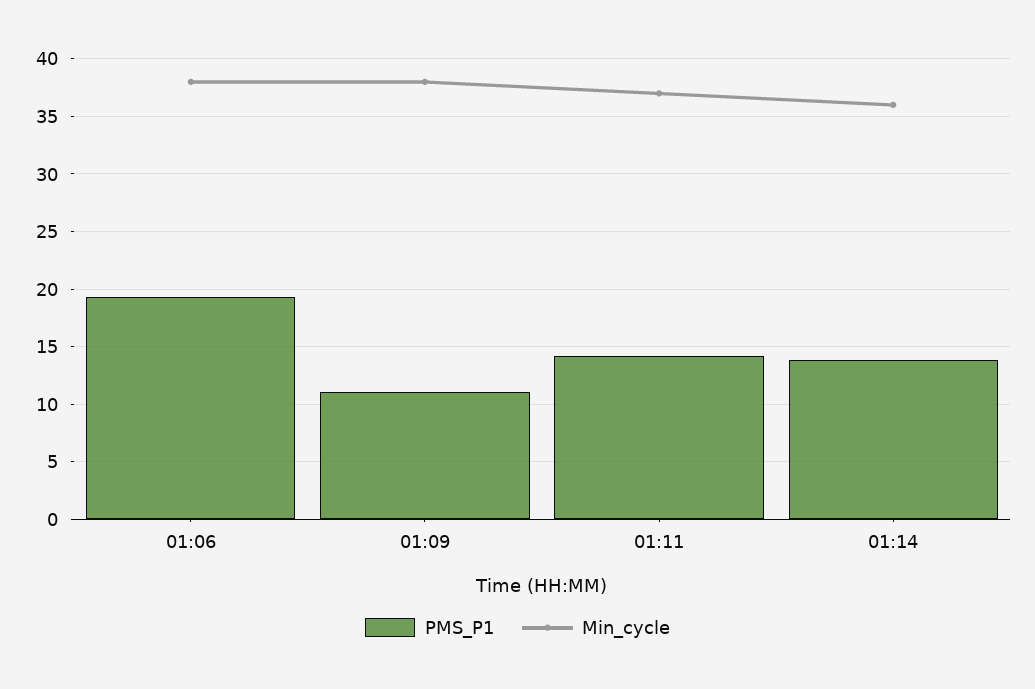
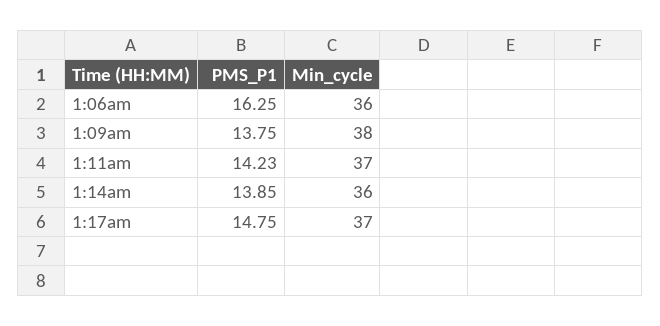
PMS_P1, 01:06: 19 -> 16.25
Min_cycle, 01:06: 38 -> 36
PMS_P1, 01:09: 11 -> 13.75
PMS_P1, 1:17am: none -> 14.75
Min_cycle, 1:17am: none -> 37

